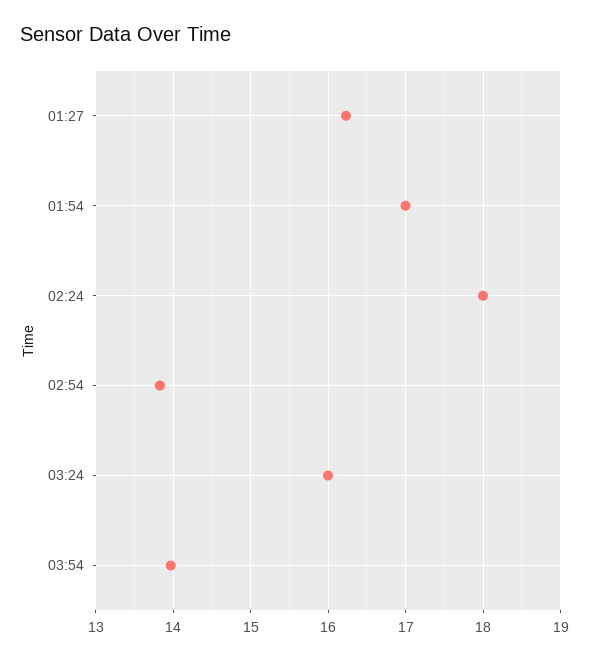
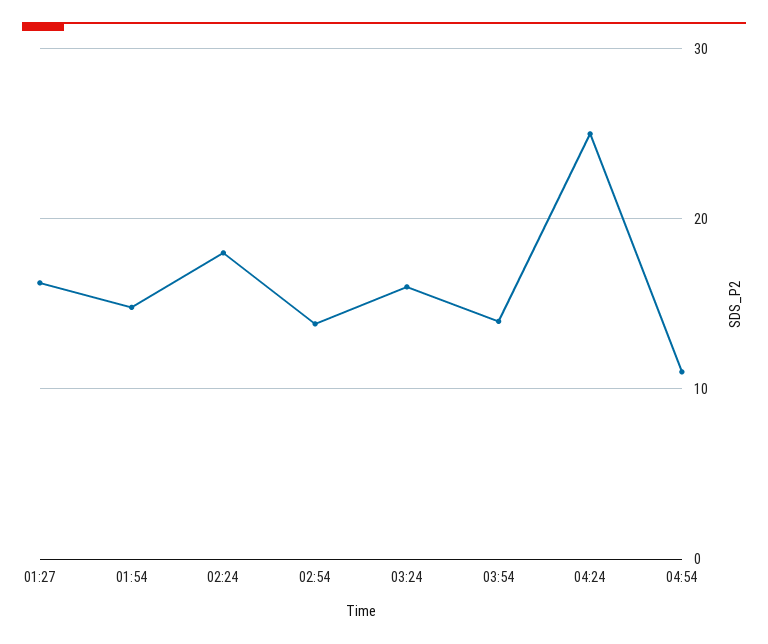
01:54: 17 -> 15
04:24: none -> 25
04:54: none -> 11

